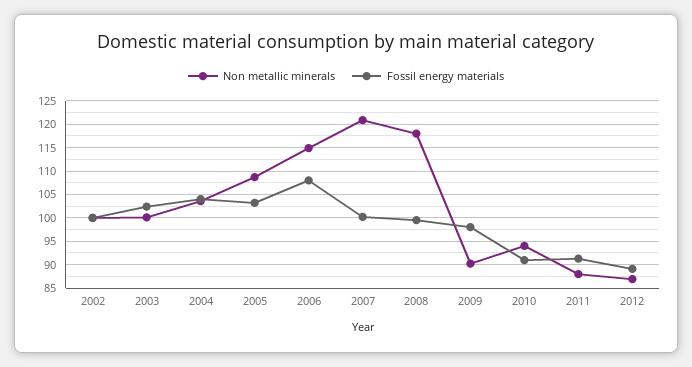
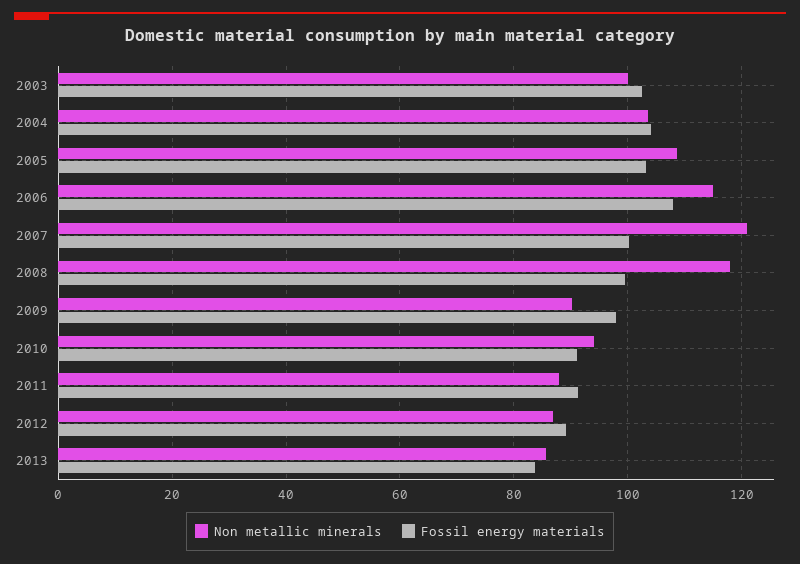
Non metallic minerals, 2002: 100 -> none
Fossil energy materials, 2002: 100 -> none
Non metallic minerals, 2013: none -> 86
Fossil energy materials, 2013: none -> 84

